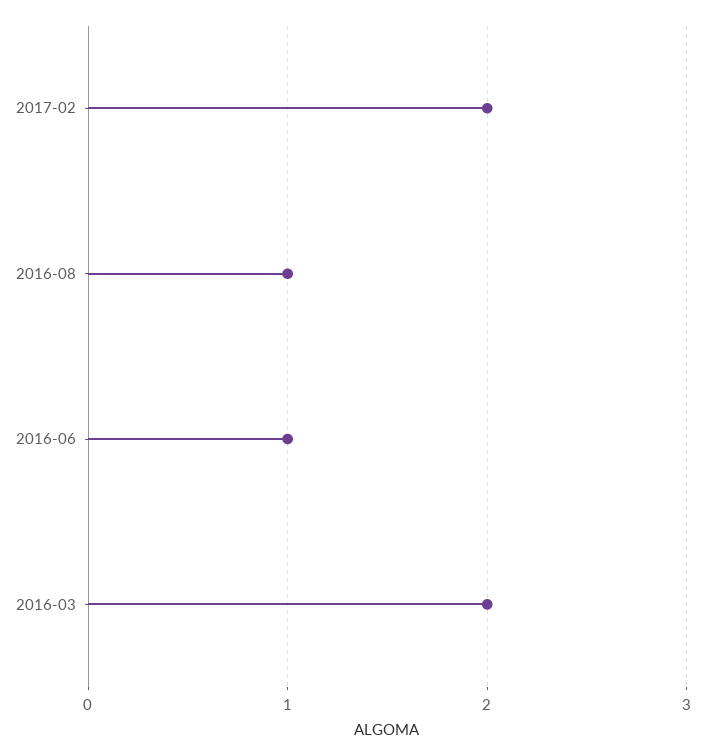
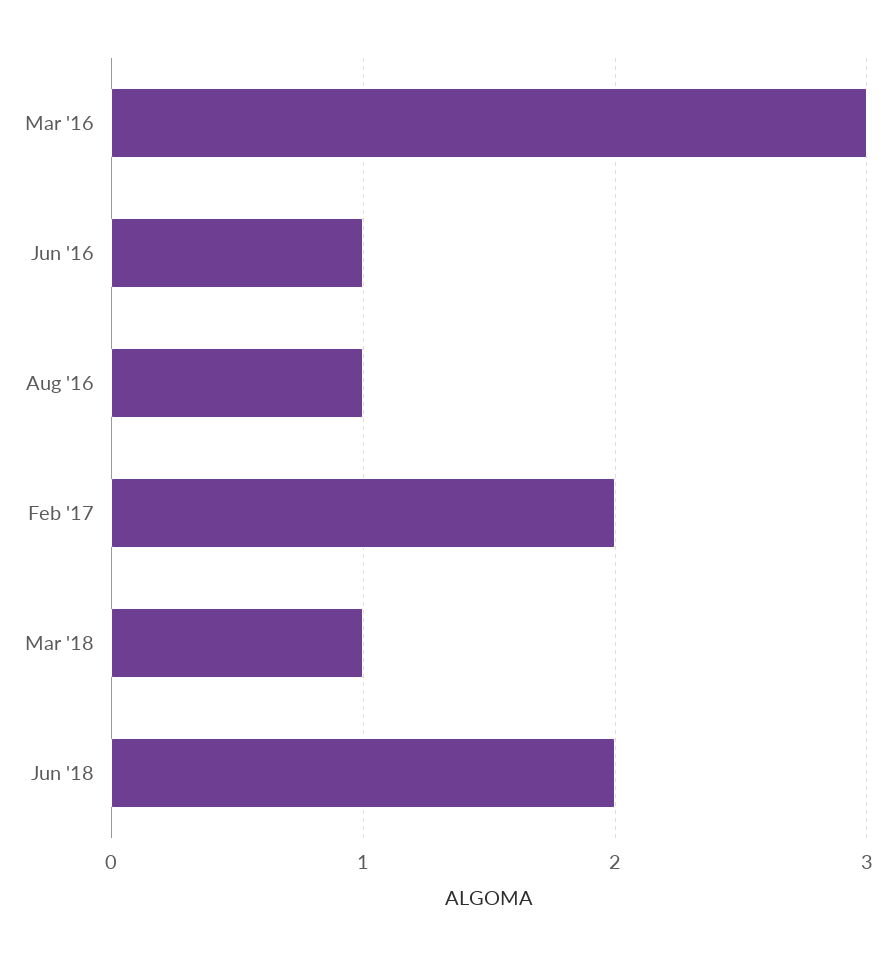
2016-03: 2 -> 3
Mar '18: none -> 1
Jun '18: none -> 2

